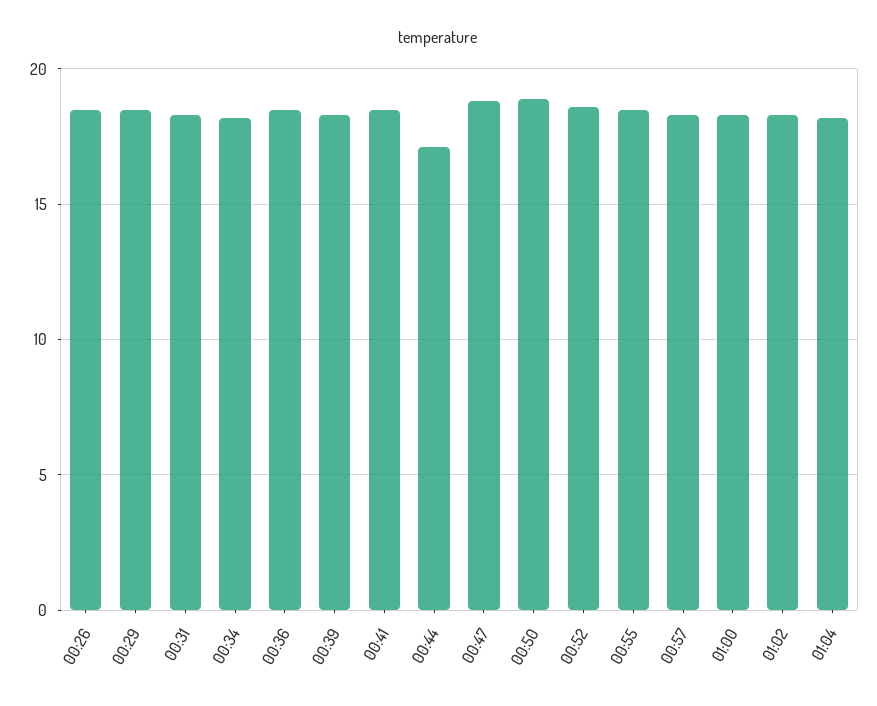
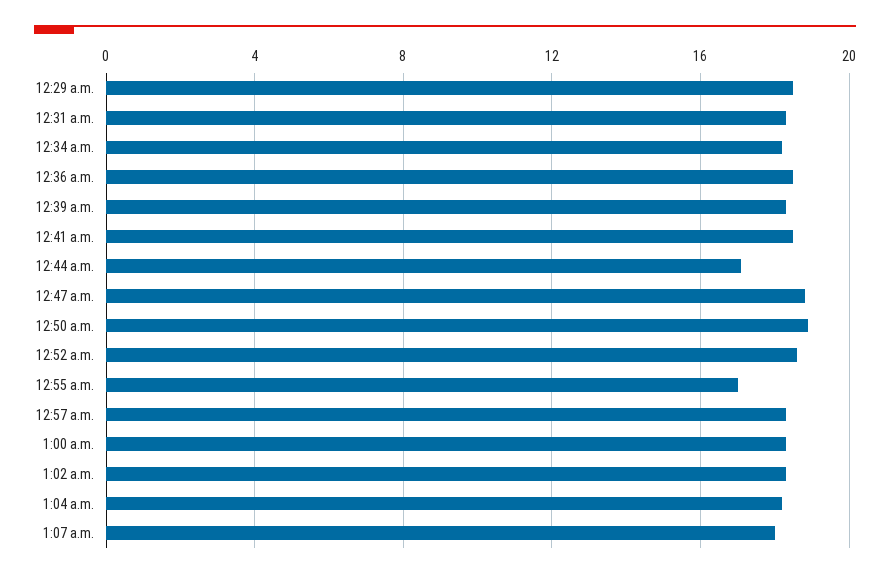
00:26: 18.5 -> none
00:55: 18.5 -> 17
1:07 a.m.: none -> 18

